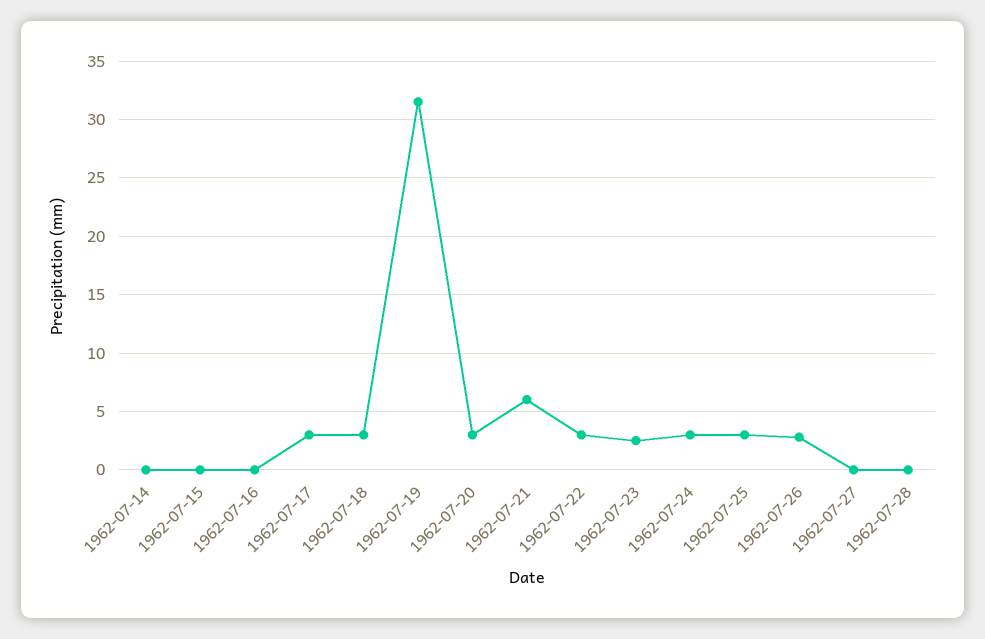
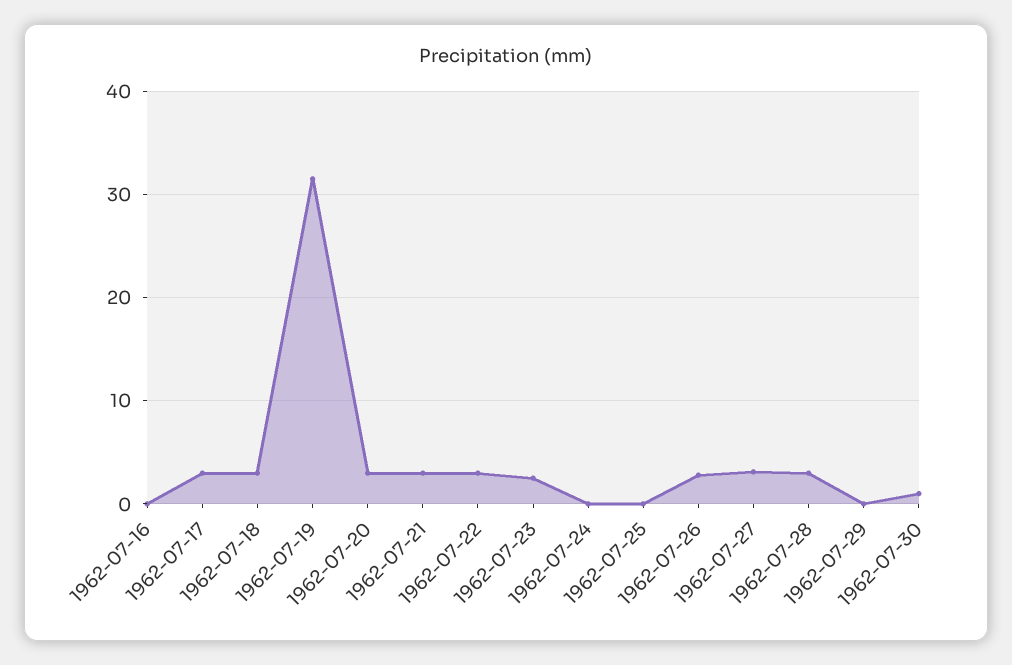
1962-07-14: 0 -> none
1962-07-15: 0 -> none
1962-07-21: 6 -> 3
1962-07-24: 3 -> 0
1962-07-25: 3 -> 0
1962-07-27: 0 -> 3
1962-07-28: 0 -> 3
1962-07-29: none -> 0
1962-07-30: none -> 1

